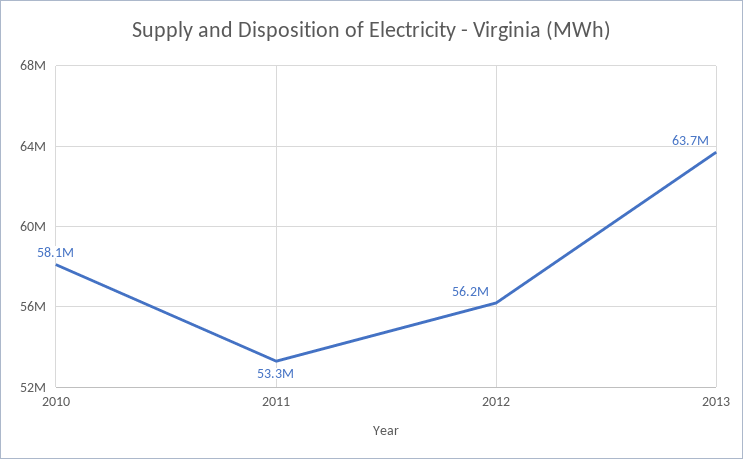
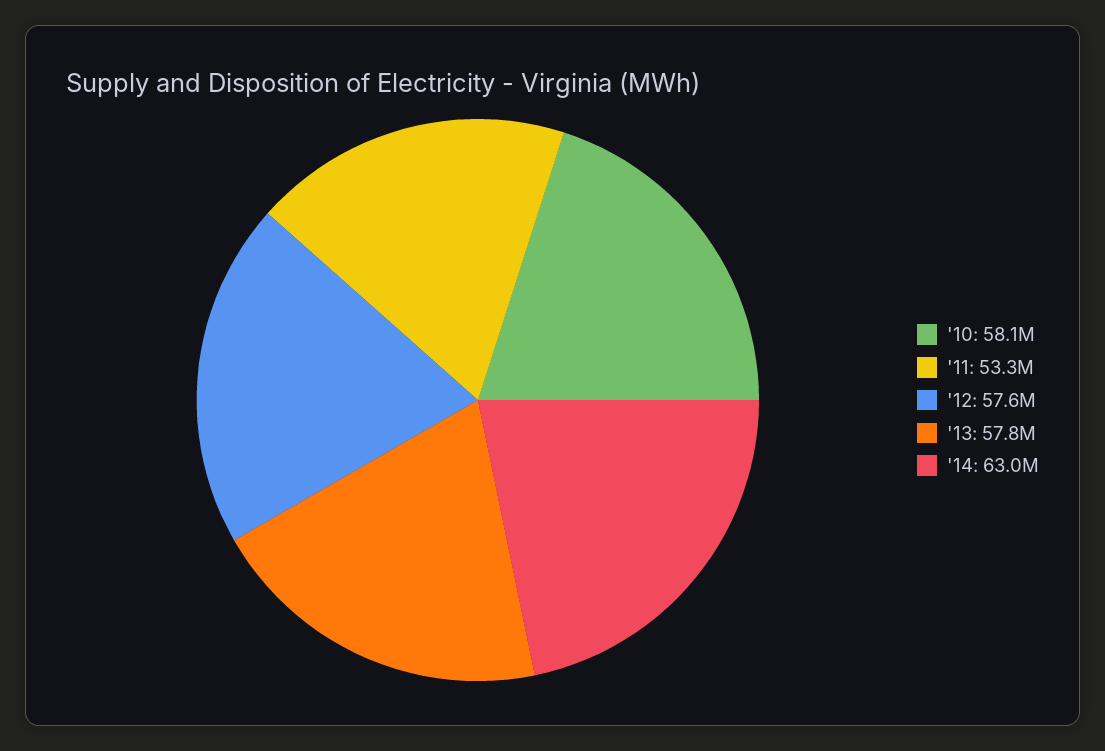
2012: 56200000 -> 57600000
2013: 63700000 -> 57800000
'14: none -> 63000000

